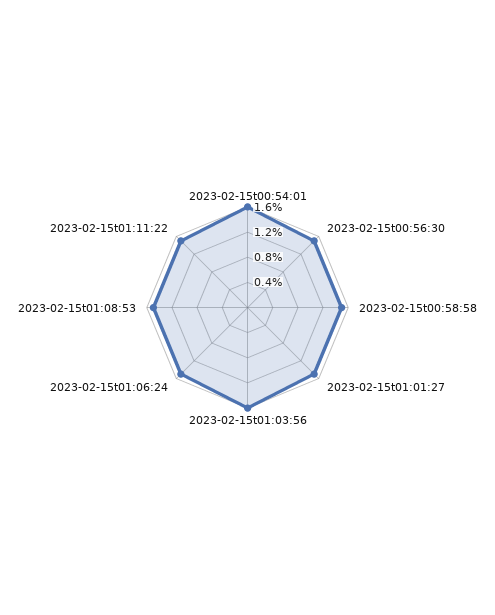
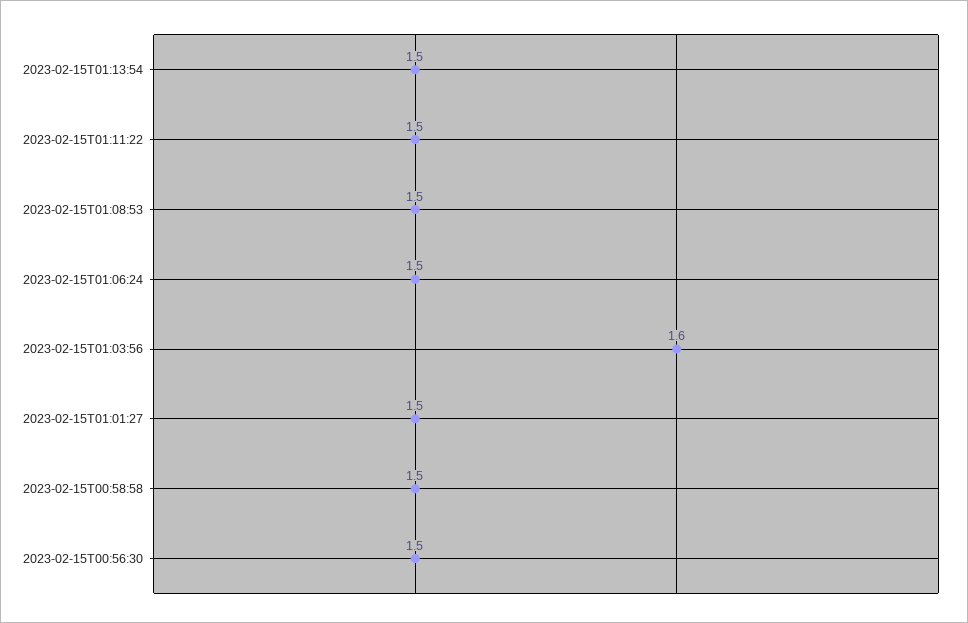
2023-02-15t00:54:01: 1.6 -> none
2023-02-15T01:13:54: none -> 1.5

